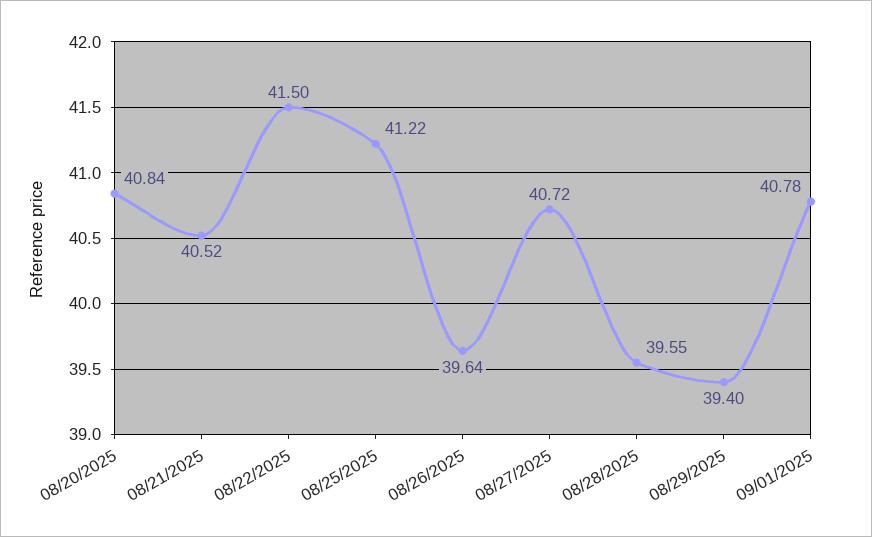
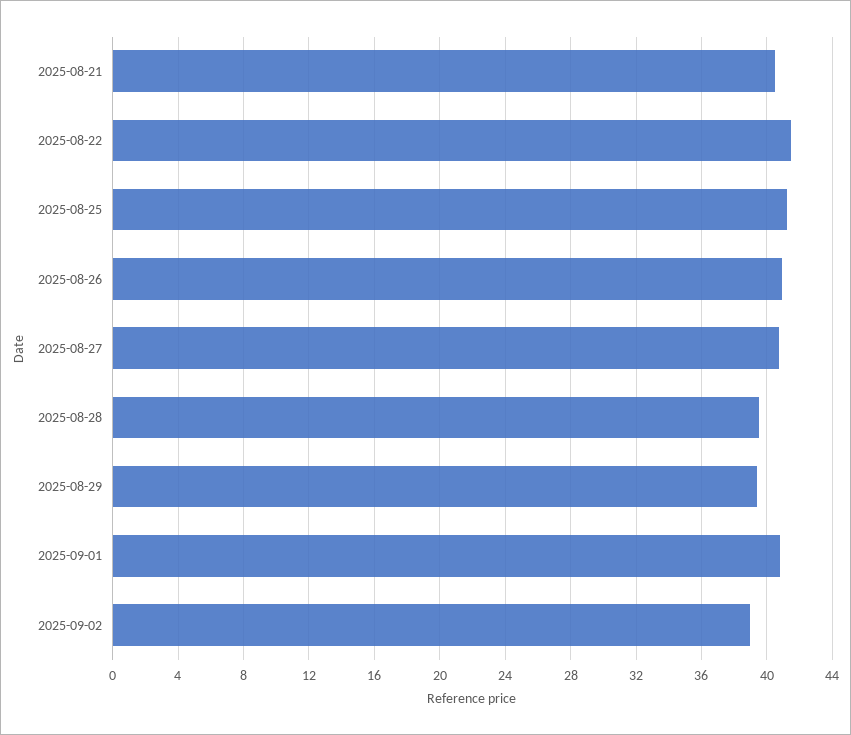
08/20/2025: 40.84 -> none
08/26/2025: 39.64 -> 41
2025-09-02: none -> 39

